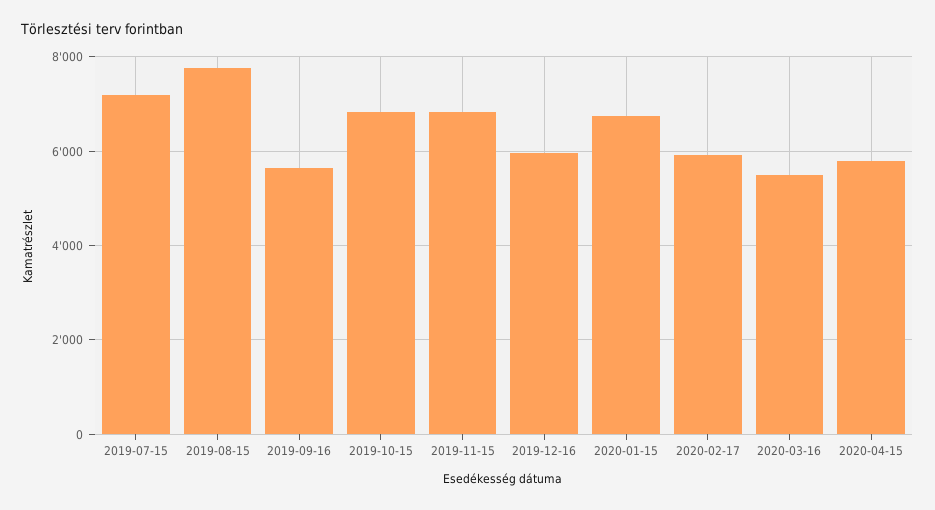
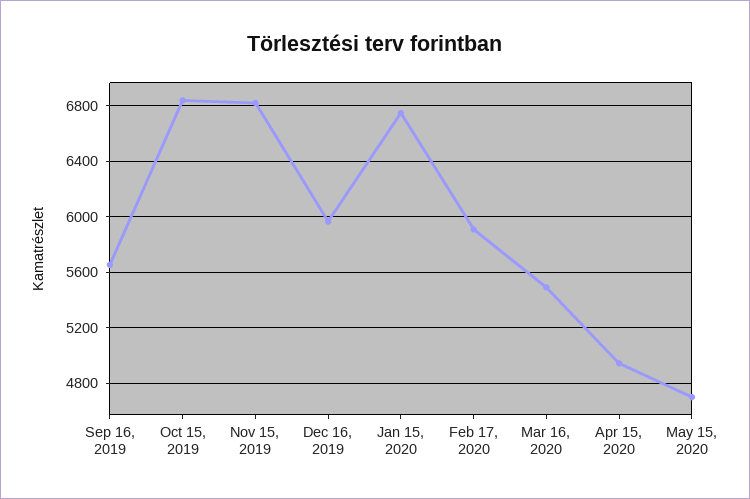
2019-07-15: 7200 -> none
2019-08-15: 7800 -> none
2020-04-15: 5800 -> 4950
May 15, 2020: none -> 4700

